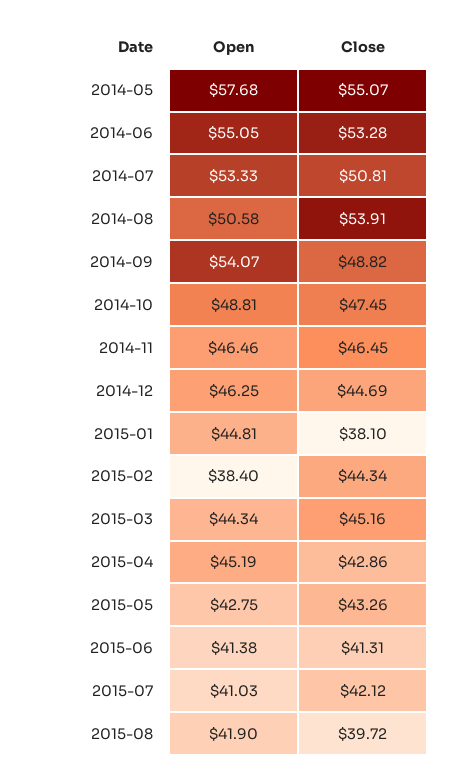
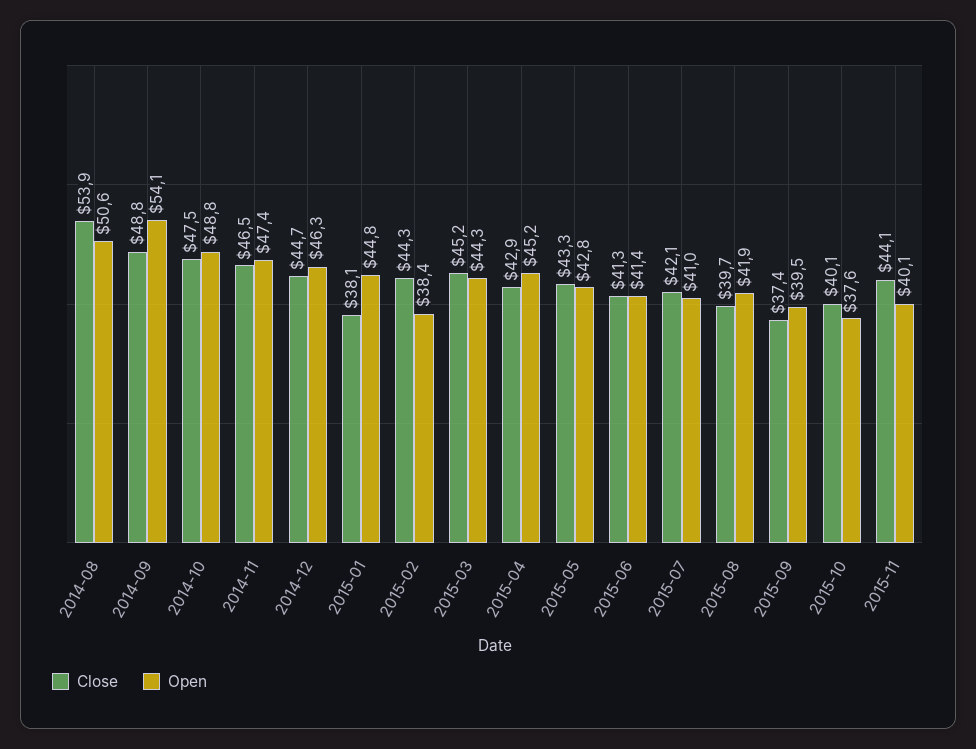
Open, 2014-05: 57.68 -> none
Close, 2014-05: 55.07 -> none
Open, 2014-06: 55.05 -> none
Close, 2014-06: 53.28 -> none
Open, 2014-07: 53.33 -> none
Close, 2014-07: 50.81 -> none
Open, 2014-11: 46.46 -> 47.4
Close, 2015-09: none -> 37.4
Open, 2015-09: none -> 39.5
Close, 2015-10: none -> 40.1
Open, 2015-10: none -> 37.6
Close, 2015-11: none -> 44.1
Open, 2015-11: none -> 40.1

